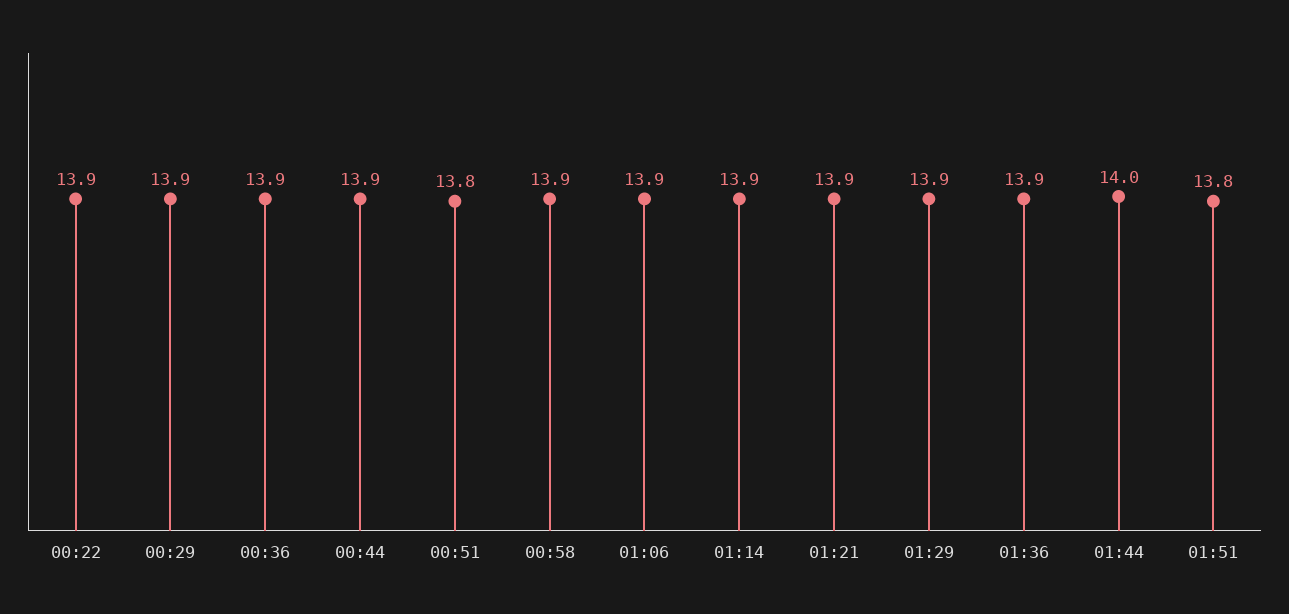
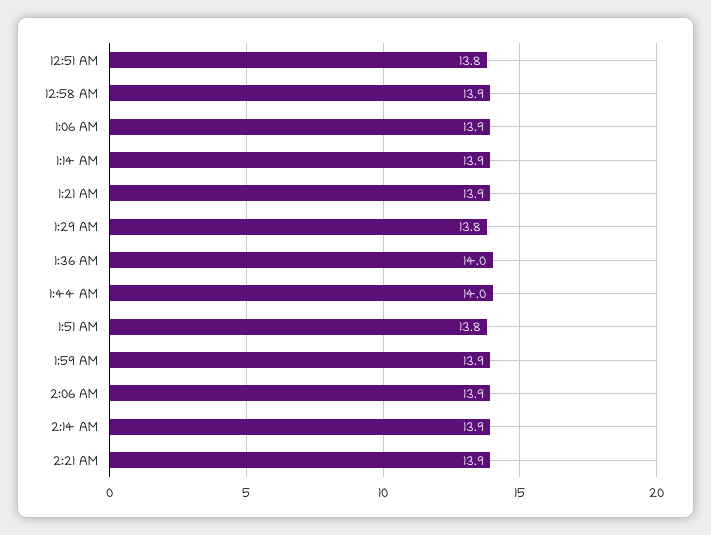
00:22: 13.9 -> none
00:29: 13.9 -> none
00:36: 13.9 -> none
00:44: 13.9 -> none
01:29: 13.9 -> 13.8
01:36: 13.9 -> 14
1:59 AM: none -> 13.9
2:06 AM: none -> 13.9
2:14 AM: none -> 13.9
2:21 AM: none -> 13.9

